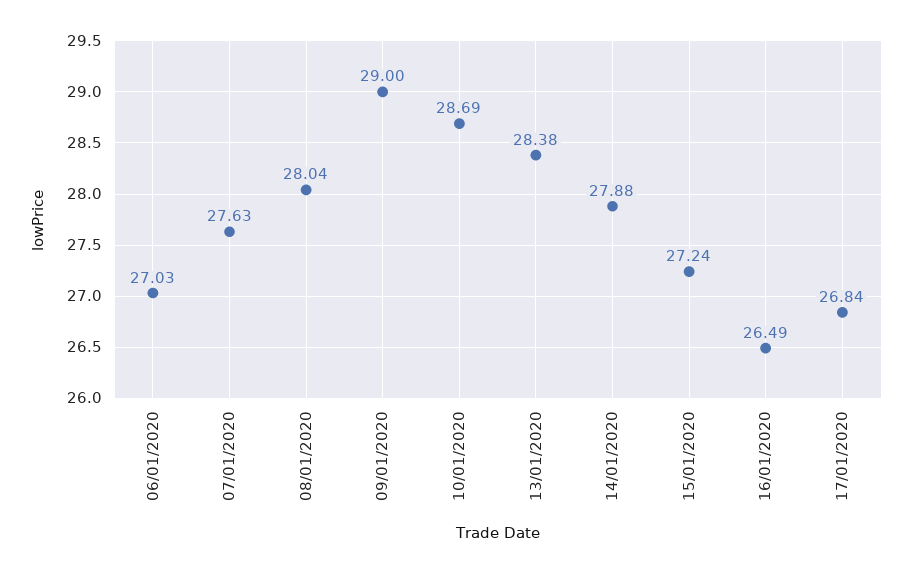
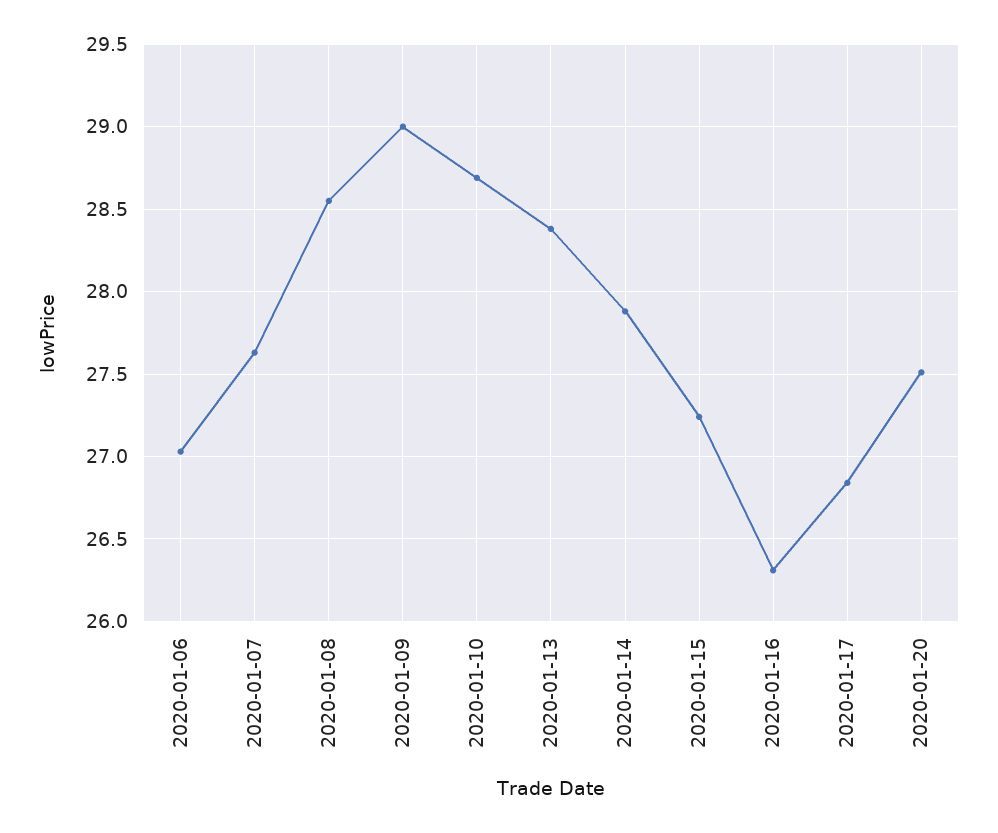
08/01/2020: 28.04 -> 28.55
16/01/2020: 26.49 -> 26.3
2020-01-20: none -> 27.5

